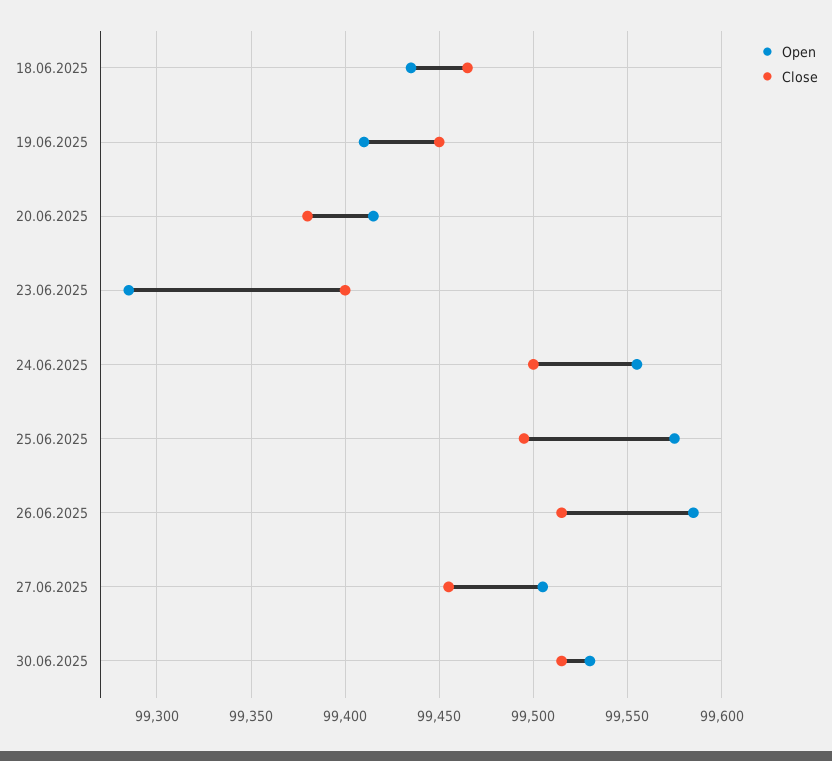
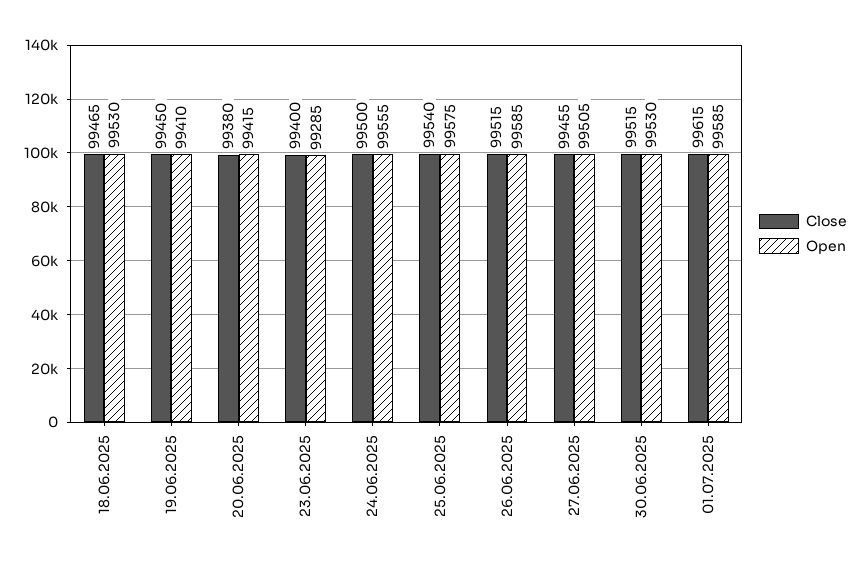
Open, 18.06.2025: 99435 -> 99530
Close, 25.06.2025: 99495 -> 99540
Close, 01.07.2025: none -> 99615
Open, 01.07.2025: none -> 99585

